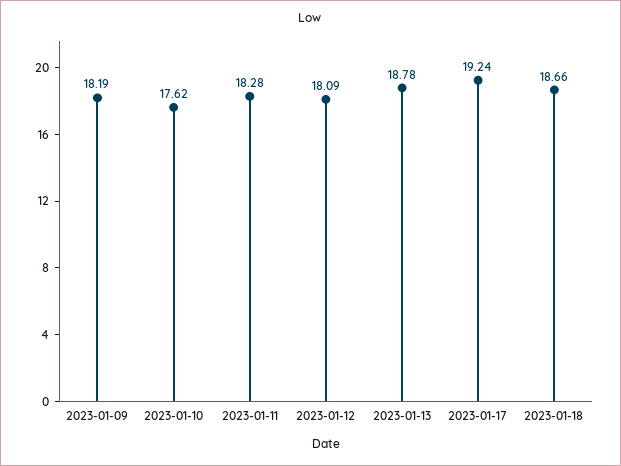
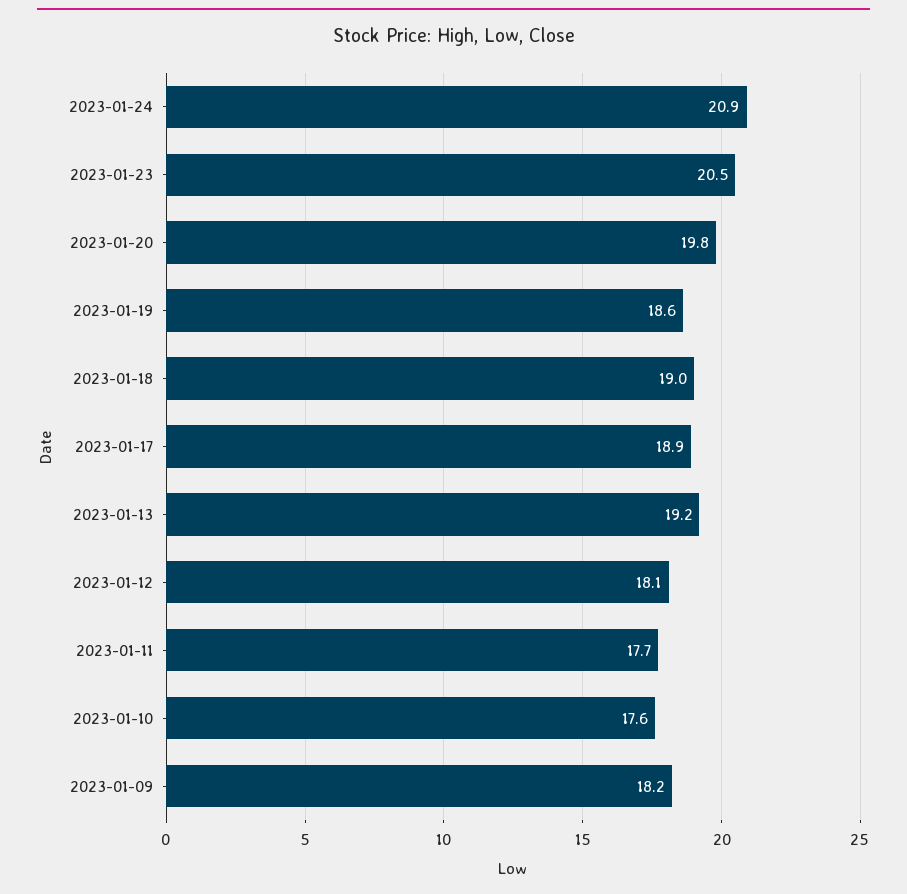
2023-01-11: 18.28 -> 17.7
2023-01-13: 18.78 -> 19.2
2023-01-17: 19.24 -> 18.9
2023-01-18: 18.66 -> 19
2023-01-24: none -> 20.9
2023-01-23: none -> 20.5
2023-01-20: none -> 19.8
2023-01-19: none -> 18.6

